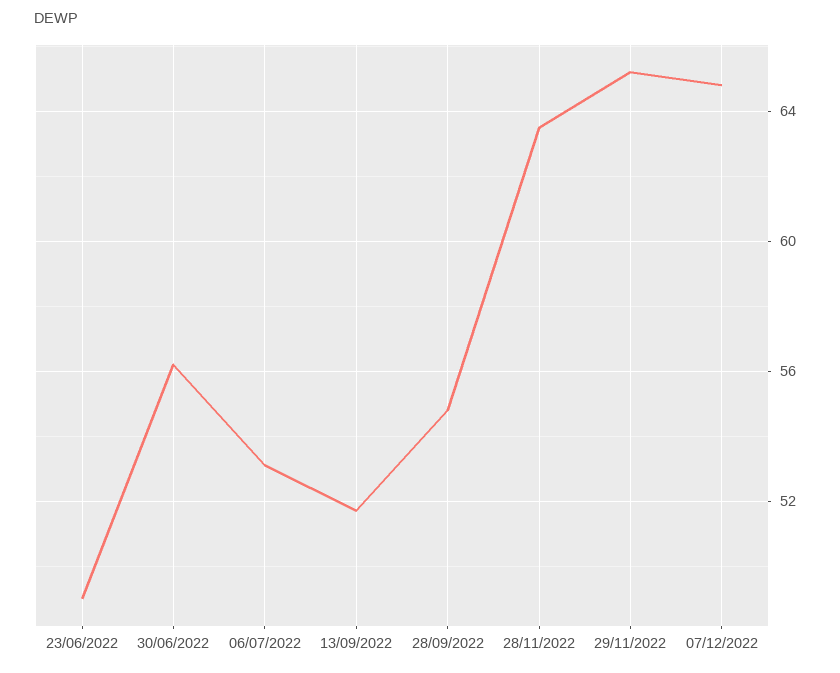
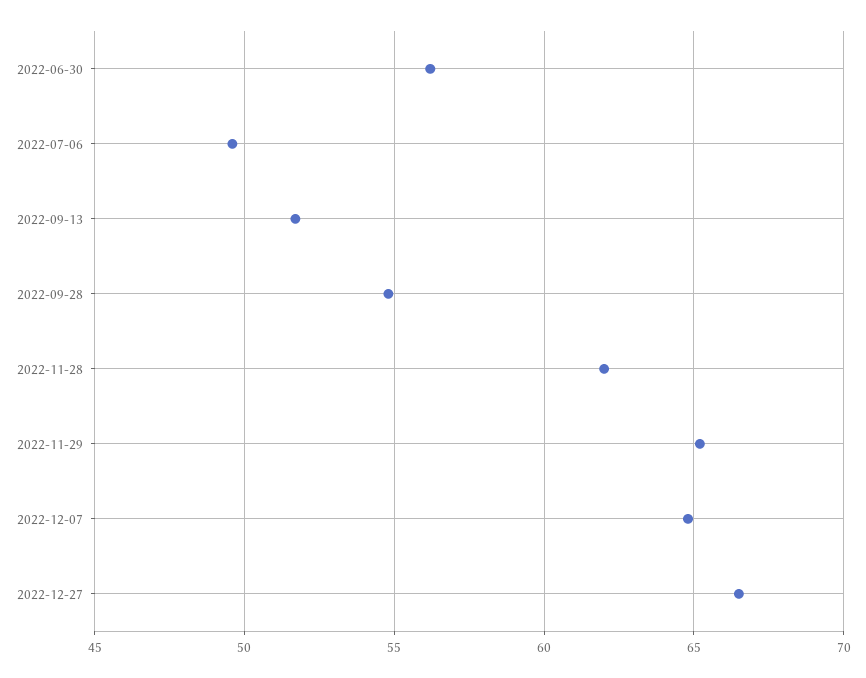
23/06/2022: 49 -> none
06/07/2022: 53 -> 49.5
28/11/2022: 63.5 -> 62
2022-12-27: none -> 66.5

